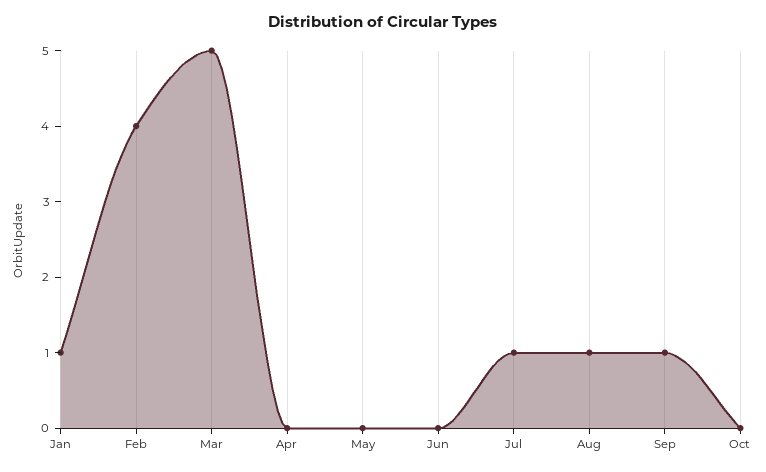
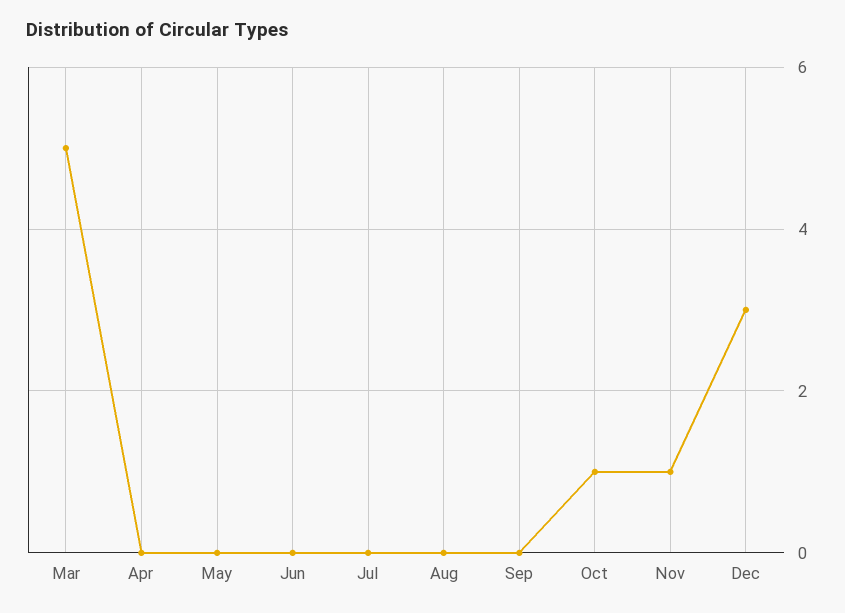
Jan: 1 -> none
Feb: 4 -> none
Jul: 1 -> 0
Aug: 1 -> 0
Sep: 1 -> 0
Oct: 0 -> 1
Nov: none -> 1
Dec: none -> 3

